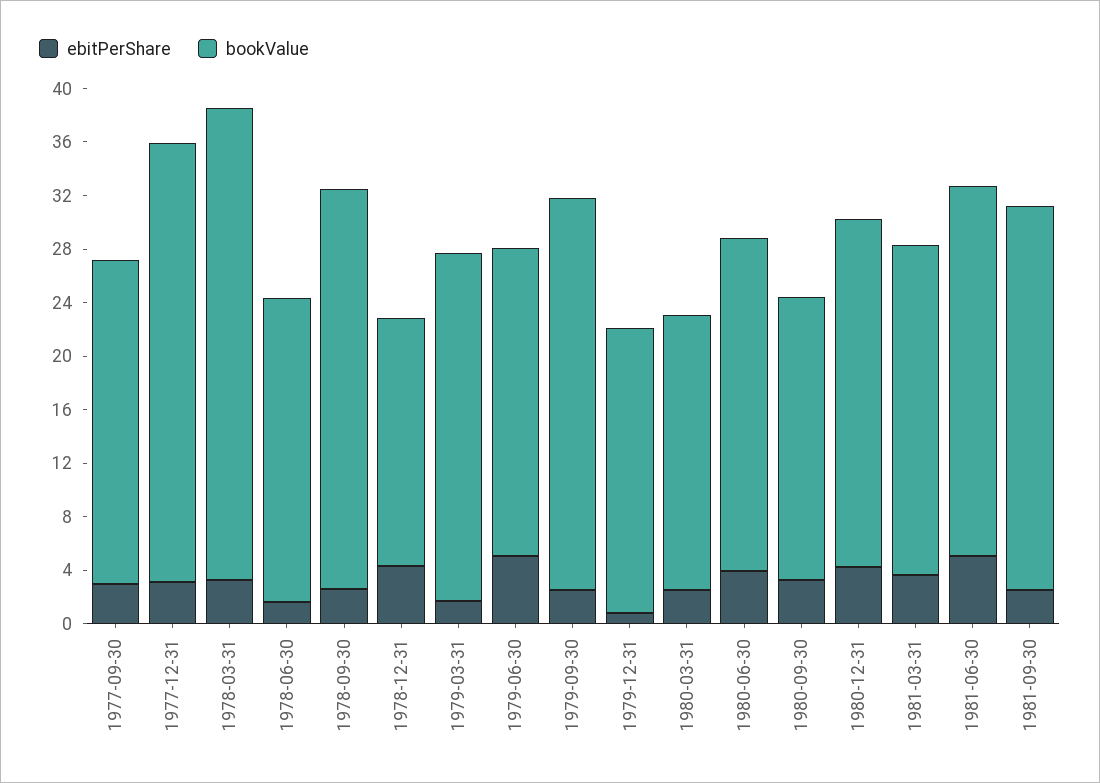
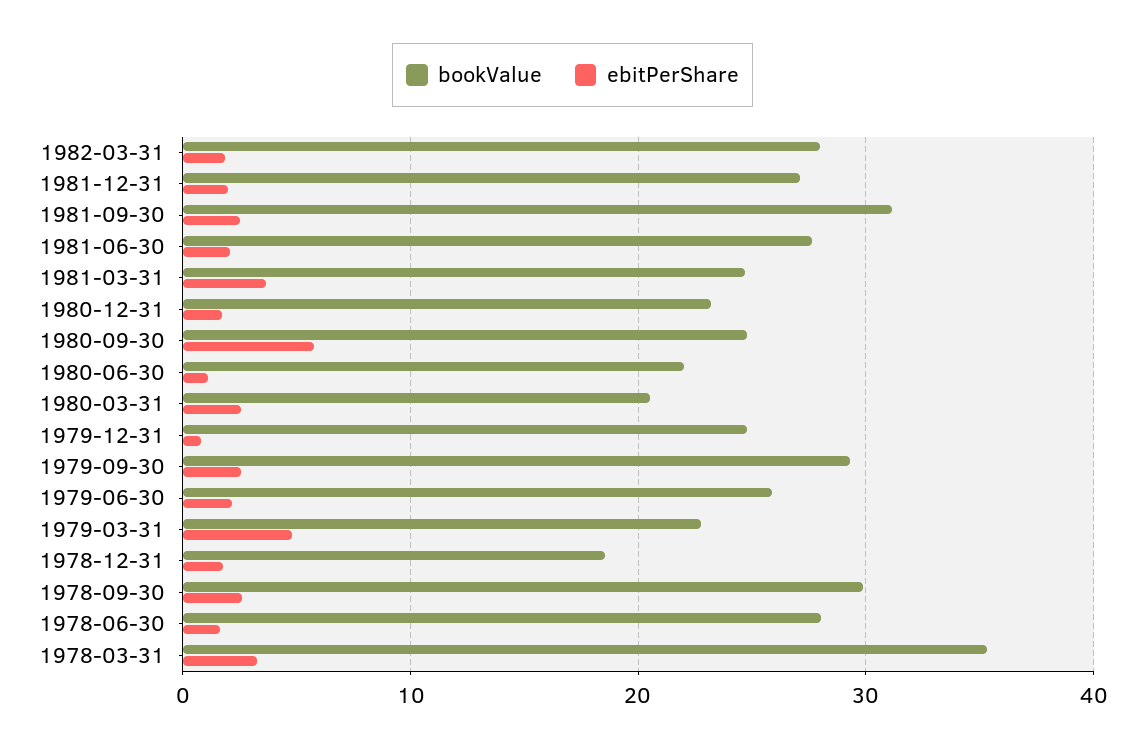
ebitPerShare, 1977-09-30: 3 -> none
bookValue, 1977-09-30: 24 -> none
ebitPerShare, 1977-12-31: 3 -> none
bookValue, 1977-12-31: 33 -> none
bookValue, 1978-06-30: 23 -> 28
ebitPerShare, 1978-12-31: 4 -> 2
ebitPerShare, 1979-03-31: 2 -> 5
bookValue, 1979-03-31: 26 -> 23
ebitPerShare, 1979-06-30: 5 -> 2
bookValue, 1979-06-30: 23 -> 26
bookValue, 1979-12-31: 21 -> 25
ebitPerShare, 1980-06-30: 4 -> 1
bookValue, 1980-06-30: 25 -> 22
ebitPerShare, 1980-09-30: 3 -> 6
bookValue, 1980-09-30: 21 -> 25
ebitPerShare, 1980-12-31: 4 -> 2
bookValue, 1980-12-31: 26 -> 23
ebitPerShare, 1981-06-30: 5 -> 2
bookValue, 1981-09-30: 29 -> 31
bookValue, 1982-03-31: none -> 28
ebitPerShare, 1982-03-31: none -> 2
bookValue, 1981-12-31: none -> 27
ebitPerShare, 1981-12-31: none -> 2

